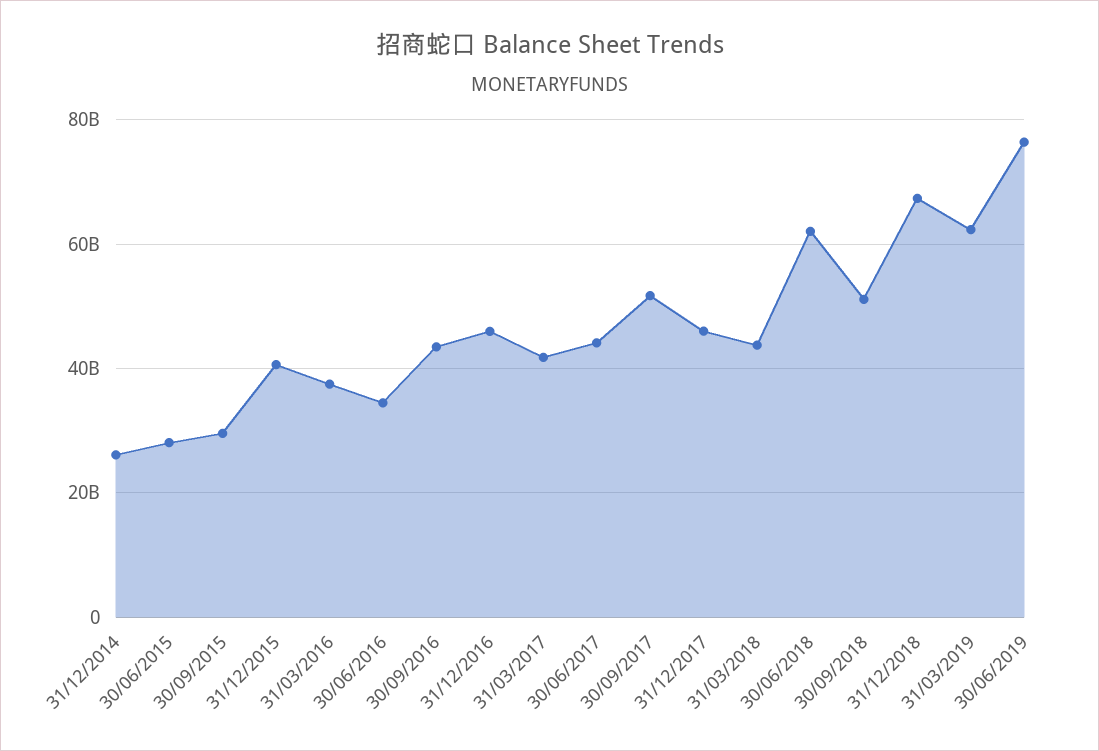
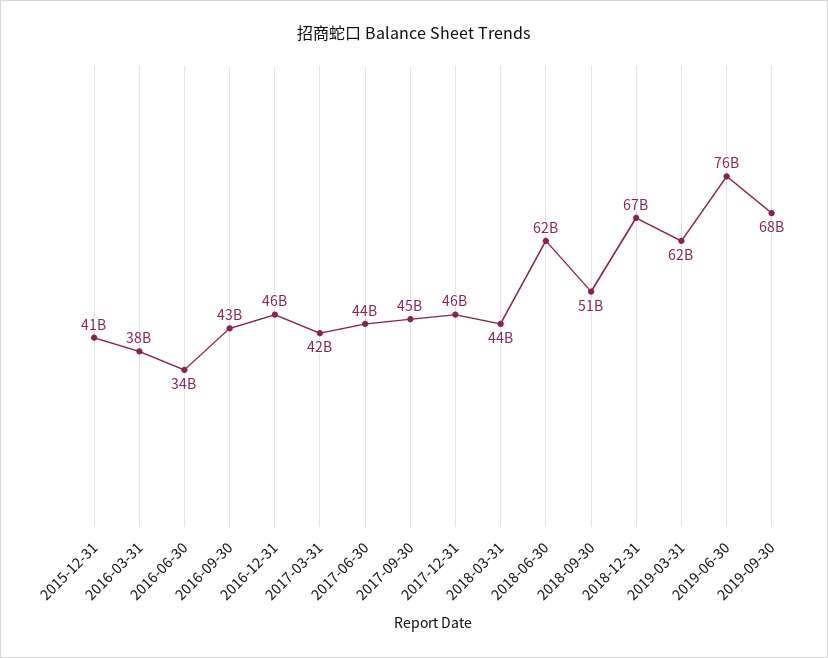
31/12/2014: 26000000000 -> none
30/06/2015: 28000000000 -> none
30/09/2015: 30000000000 -> none
30/09/2017: 52000000000 -> 45000000000
2019-09-30: none -> 68000000000

